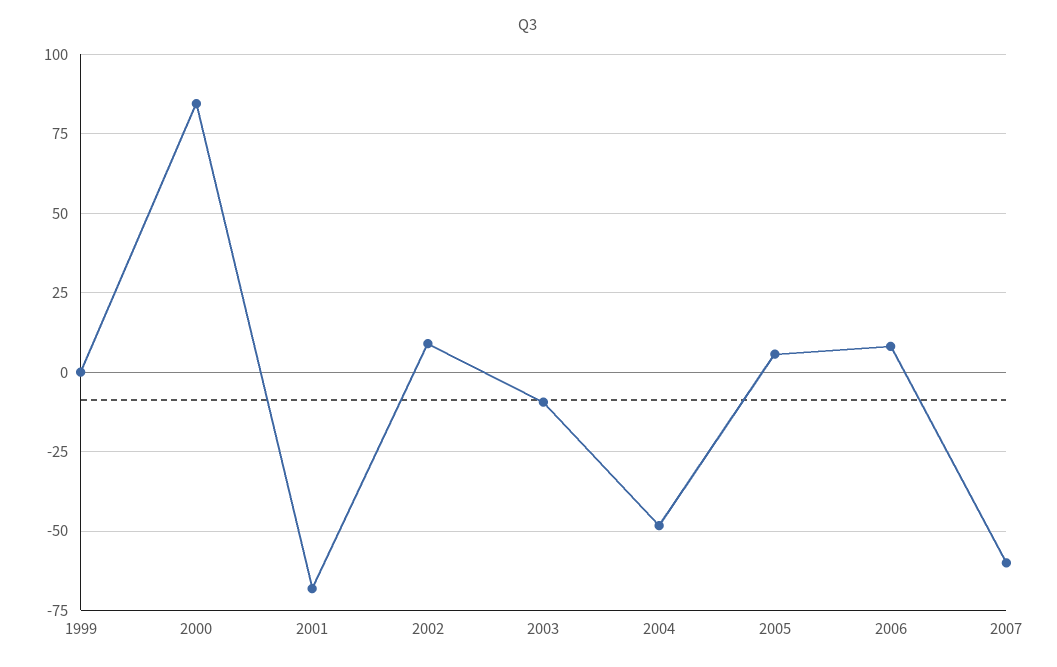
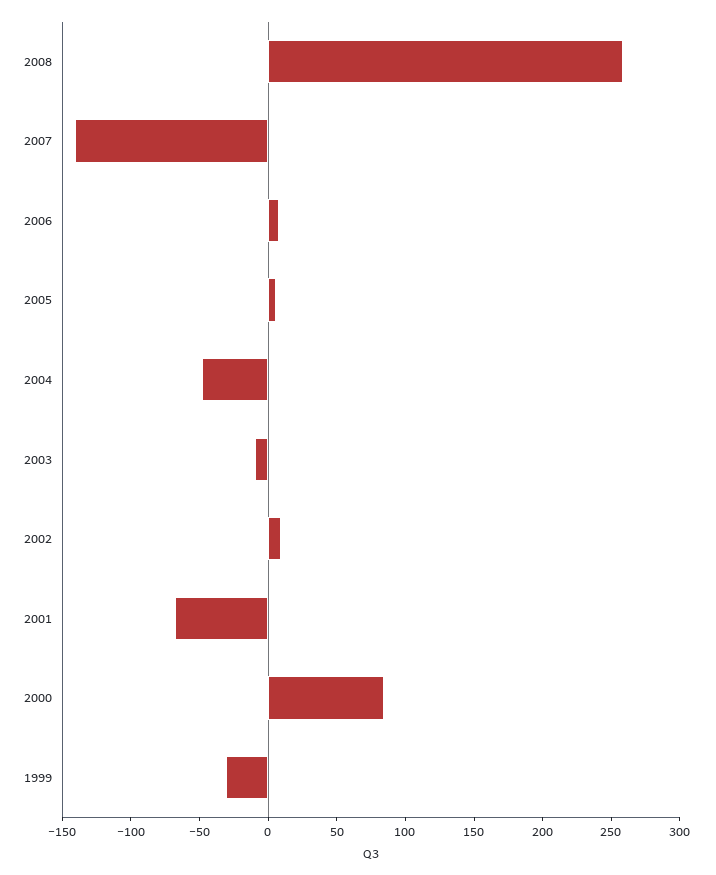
1999: 0 -> -30
2007: -60 -> -140
2008: none -> 260

